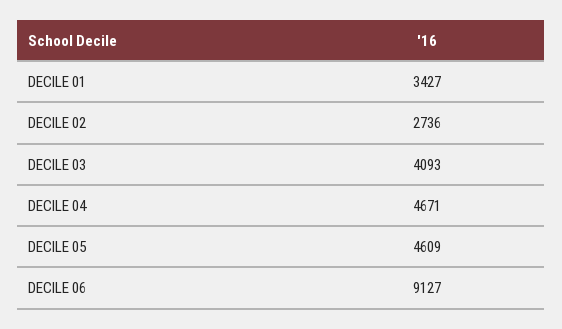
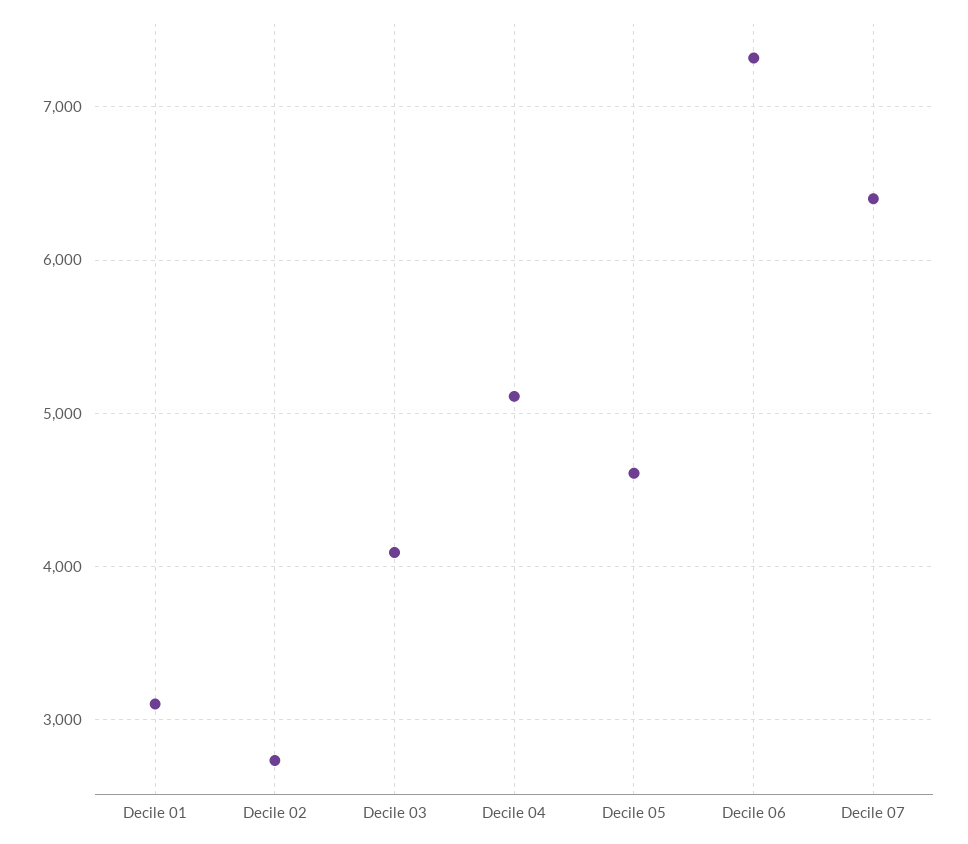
DECILE 01: 3427 -> 3100
DECILE 04: 4671 -> 5100
DECILE 06: 9127 -> 7300
Decile 07: none -> 6400

